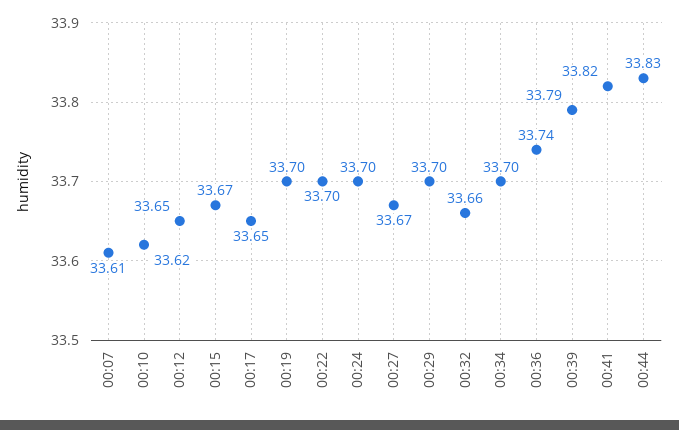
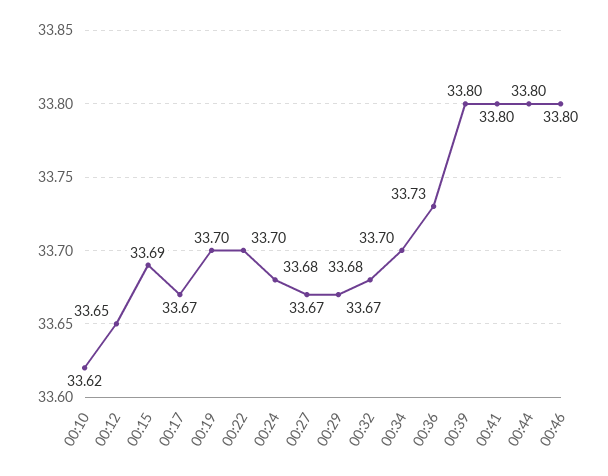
00:07: 33.61 -> none
00:15: 33.67 -> 33.69
00:17: 33.65 -> 33.67
00:24: 33.7 -> 33.68
00:29: 33.7 -> 33.67
00:32: 33.66 -> 33.68
00:36: 33.74 -> 33.73
00:39: 33.79 -> 33.8
00:41: 33.82 -> 33.8
00:44: 33.83 -> 33.8
00:46: none -> 33.8

